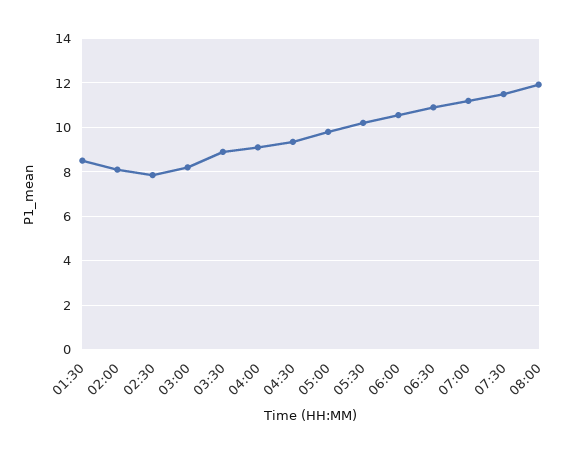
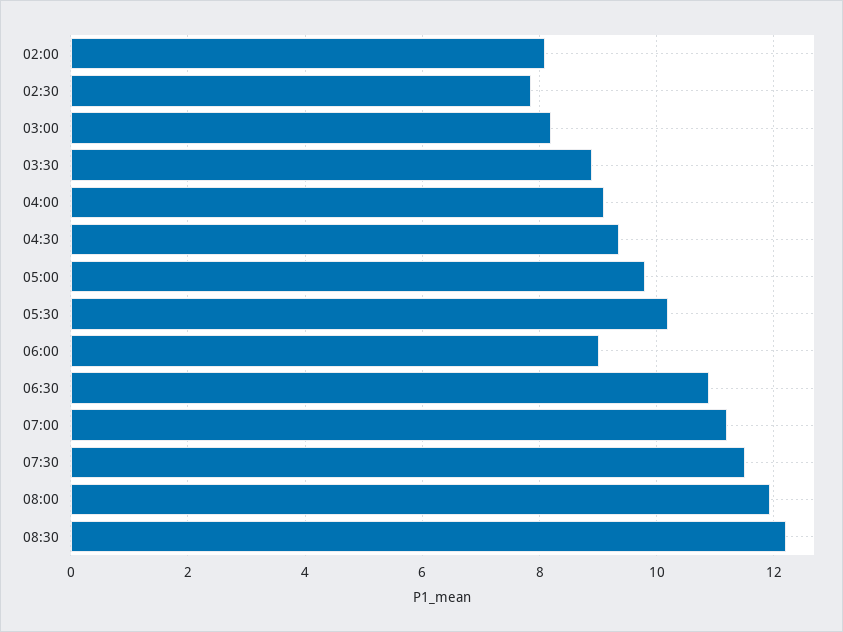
01:30: 8.5 -> none
06:00: 10.5 -> 9
08:30: none -> 12.2

